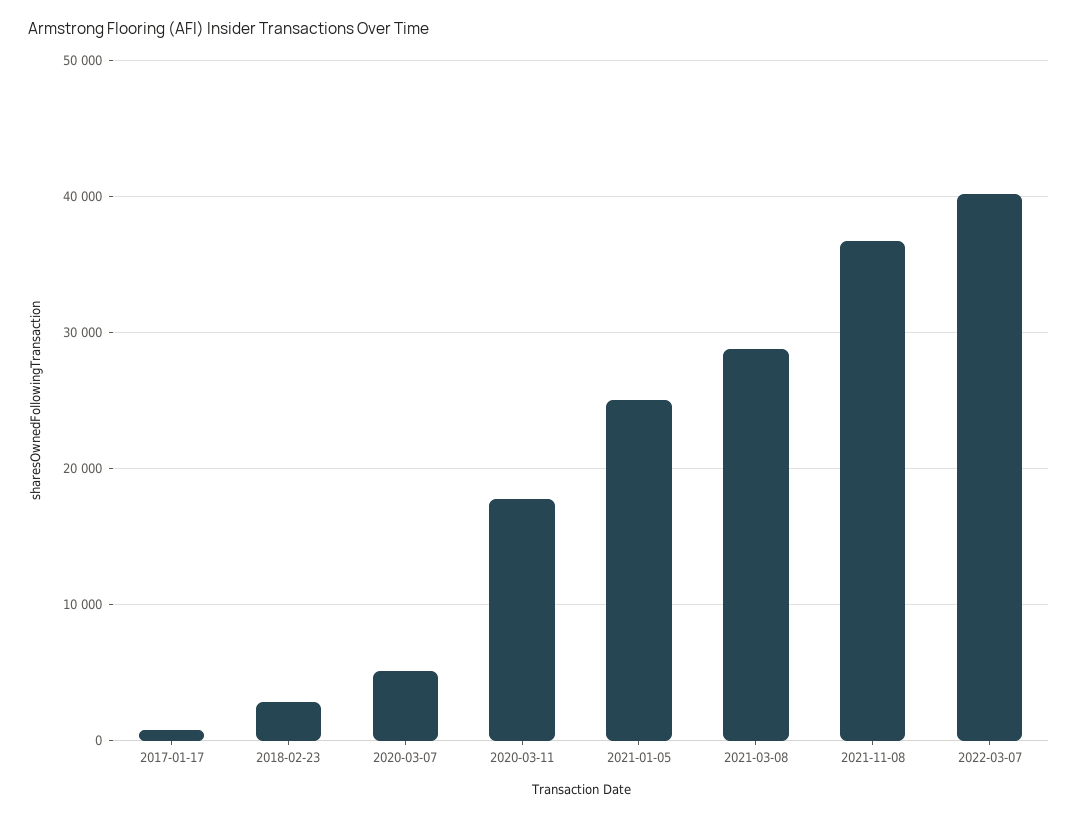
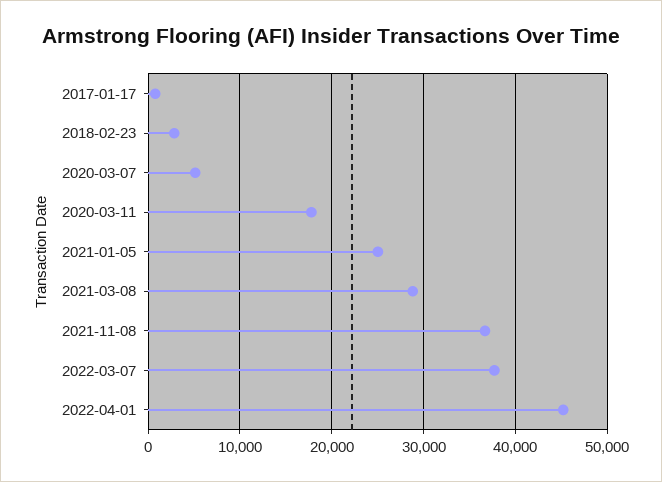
2022-03-07: 40000 -> 38000
2022-04-01: none -> 45000

